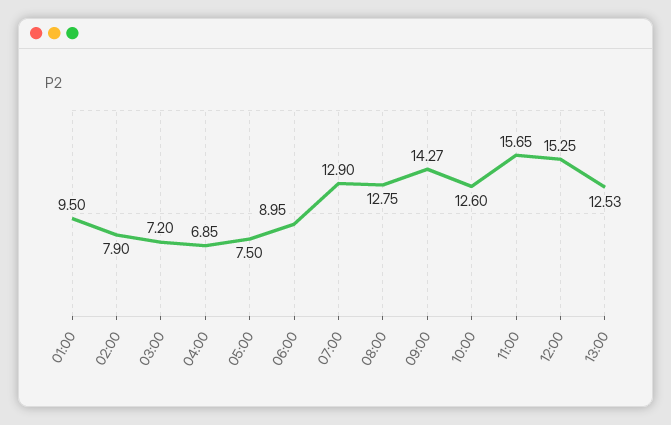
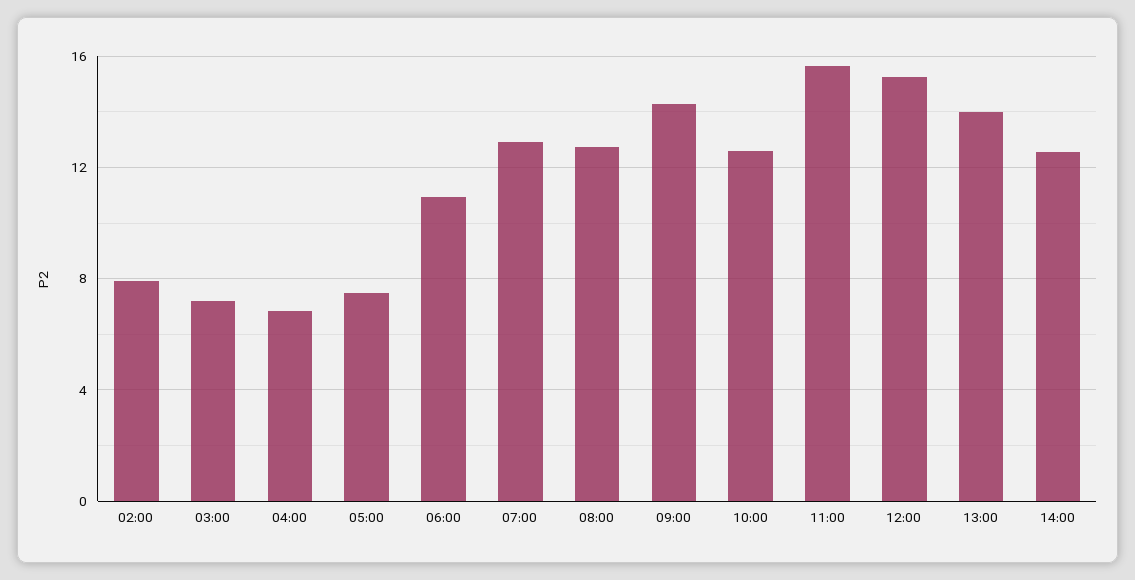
01:00: 9.5 -> none
06:00: 8.95 -> 11
13:00: 12.53 -> 14
14:00: none -> 12.5

